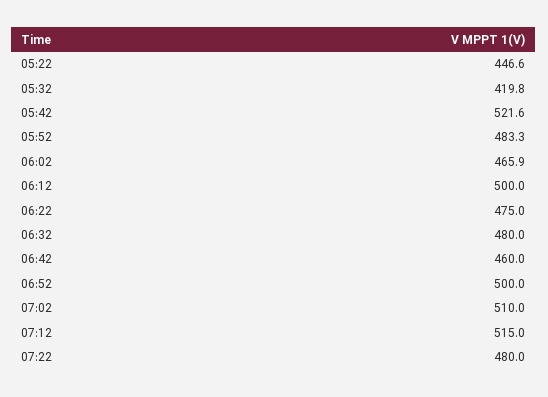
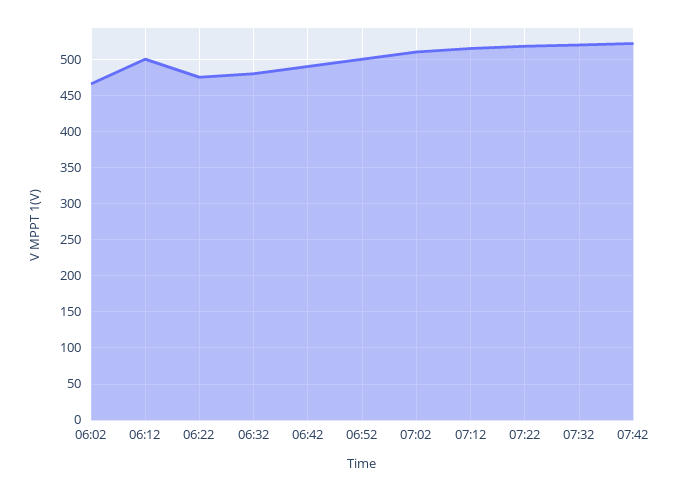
05:22: 446.6 -> none
05:32: 419.8 -> none
05:42: 521.6 -> none
05:52: 483.3 -> none
06:42: 460 -> 490
07:22: 480 -> 520
07:32: none -> 520
07:42: none -> 520

